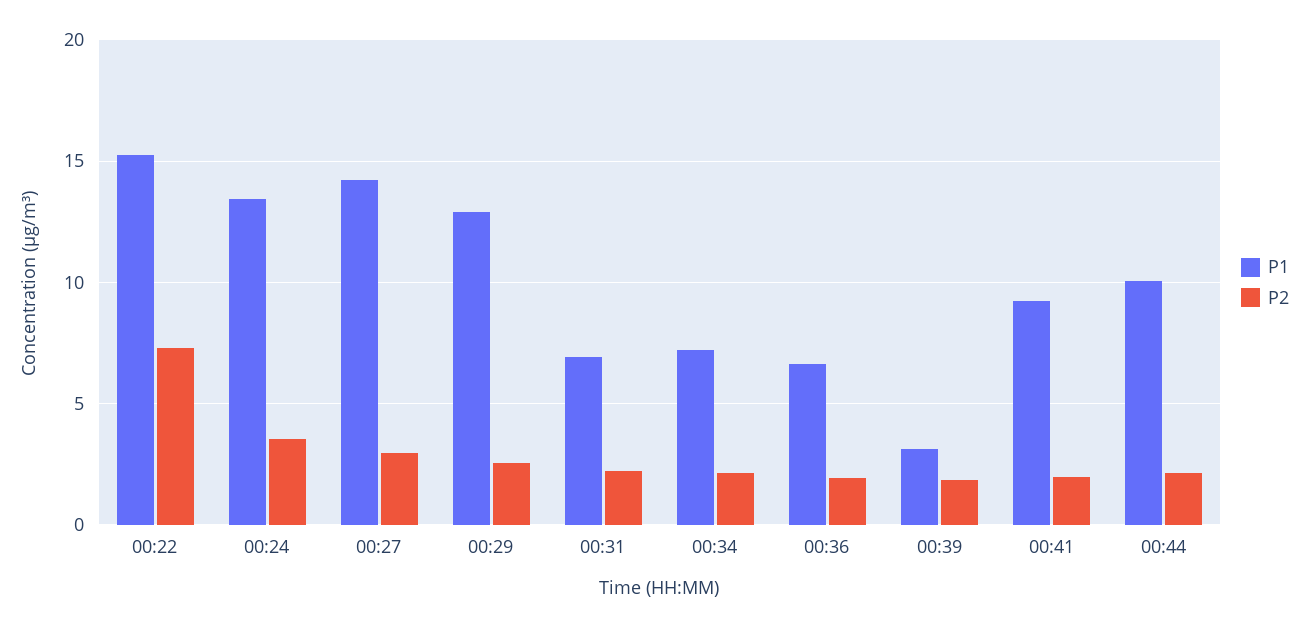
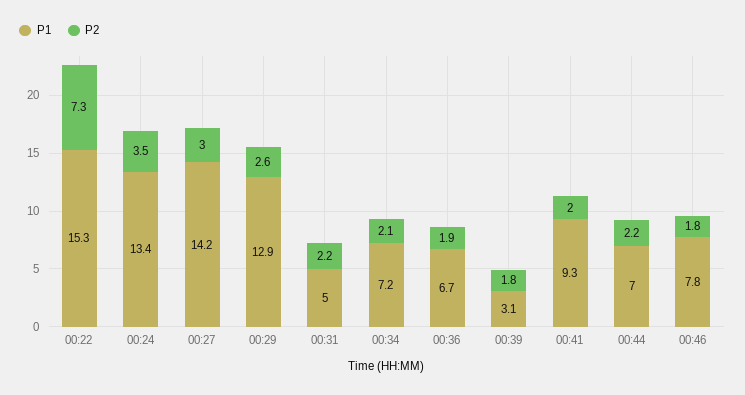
P1, 00:31: 7 -> 5
P1, 00:44: 10 -> 7
P1, 00:46: none -> 7.8
P2, 00:46: none -> 1.8

